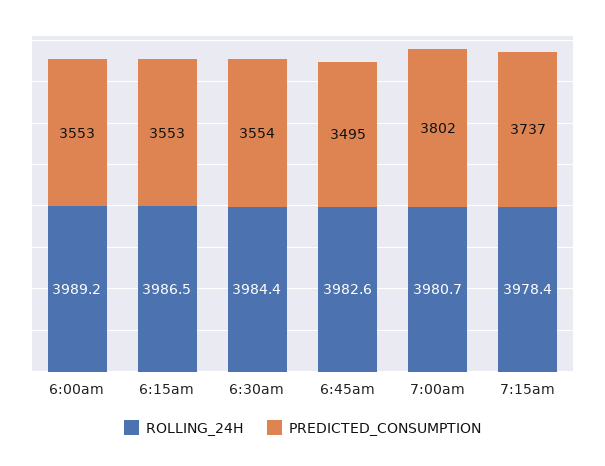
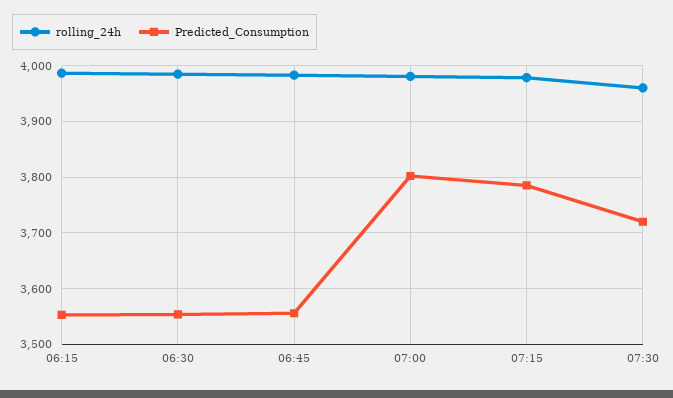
ROLLING_24H, 6:00am: 3989.2 -> none
PREDICTED_CONSUMPTION, 6:00am: 3553 -> none
PREDICTED_CONSUMPTION, 6:45am: 3495 -> 3560
PREDICTED_CONSUMPTION, 7:15am: 3737 -> 3780
ROLLING_24H, 07:30: none -> 3960
PREDICTED_CONSUMPTION, 07:30: none -> 3720

